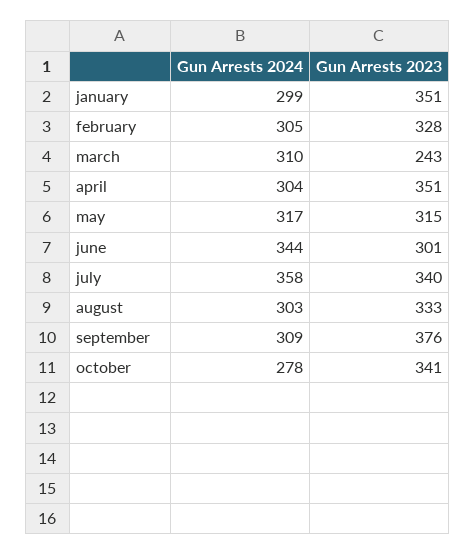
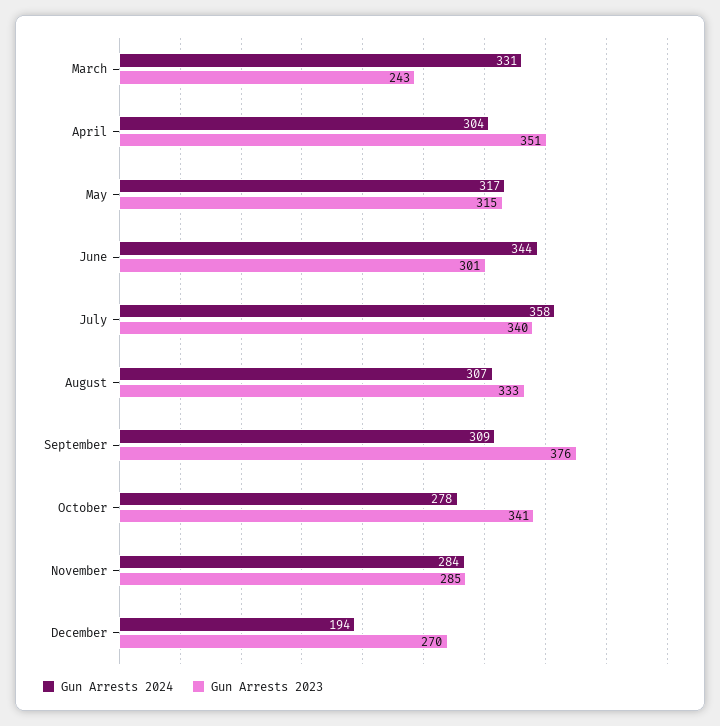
Gun Arrests 2024, january: 299 -> none
Gun Arrests 2023, january: 351 -> none
Gun Arrests 2024, february: 305 -> none
Gun Arrests 2023, february: 328 -> none
Gun Arrests 2024, march: 310 -> 331
Gun Arrests 2024, august: 303 -> 307
Gun Arrests 2024, November: none -> 284
Gun Arrests 2023, November: none -> 285
Gun Arrests 2024, December: none -> 194
Gun Arrests 2023, December: none -> 270

